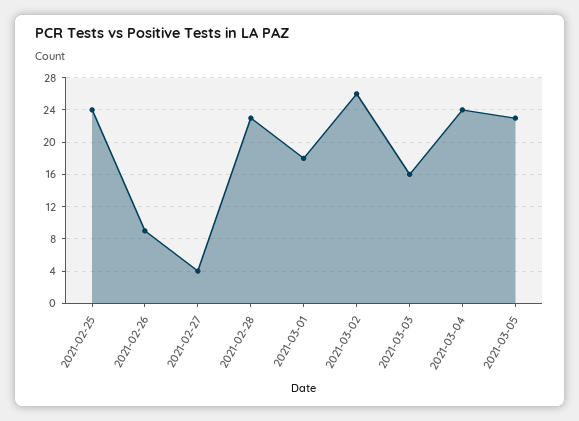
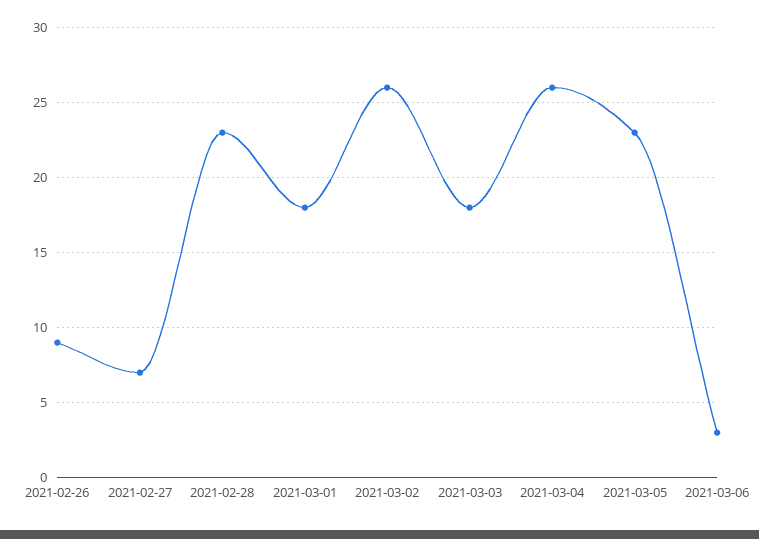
2021-02-25: 24 -> none
2021-02-27: 4 -> 7
2021-03-03: 16 -> 18
2021-03-04: 24 -> 26
2021-03-06: none -> 3

